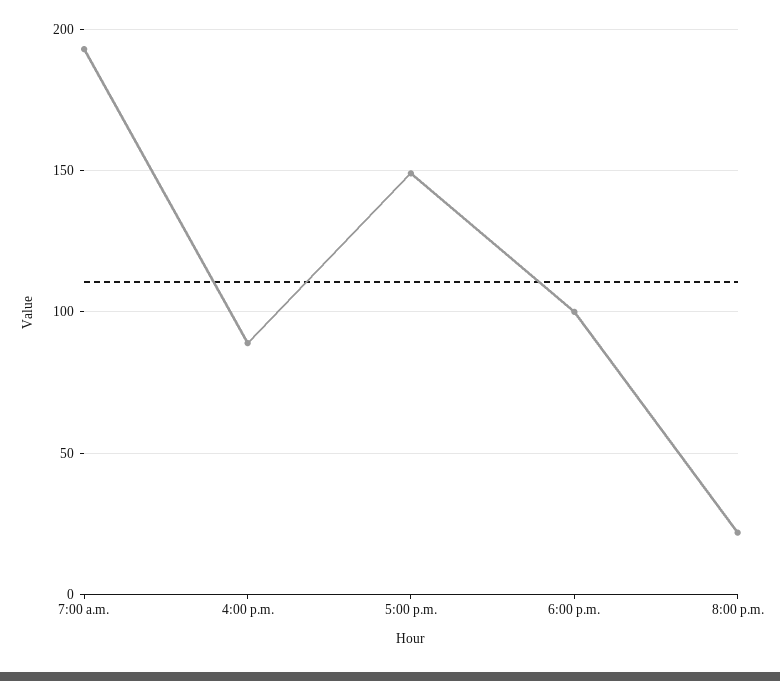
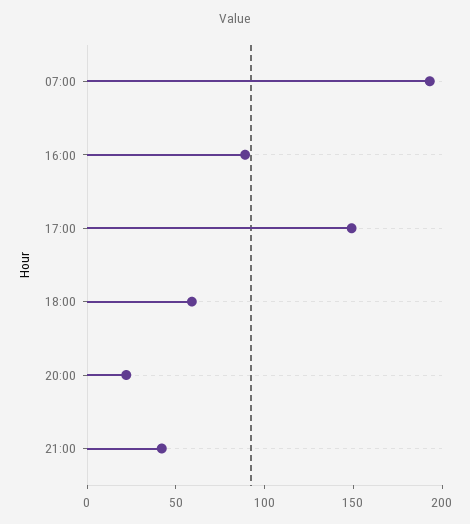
6:00 p.m.: 100 -> 60
21:00: none -> 40

